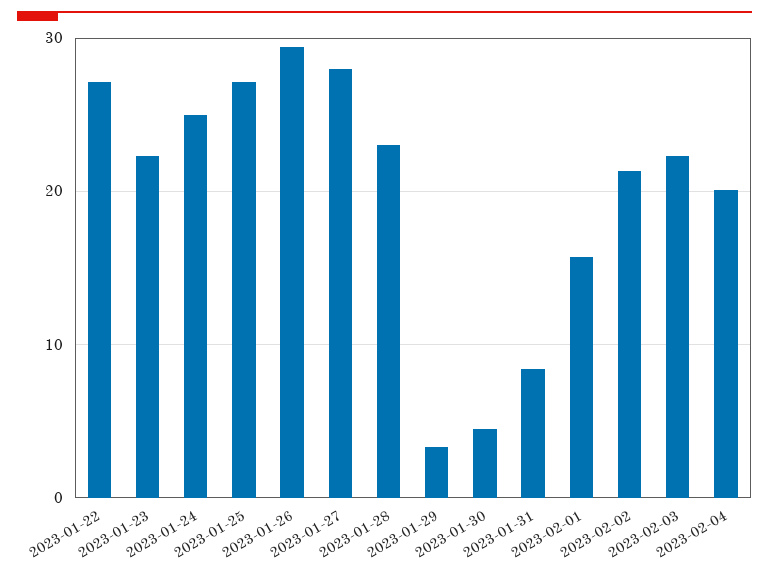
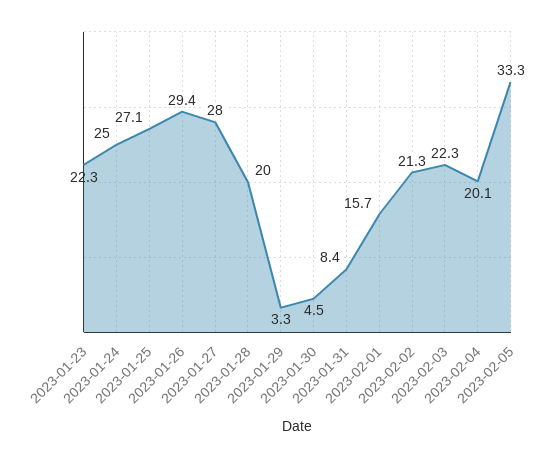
2023-01-22: 27 -> none
2023-01-28: 23 -> 20
2023-02-05: none -> 33.3

